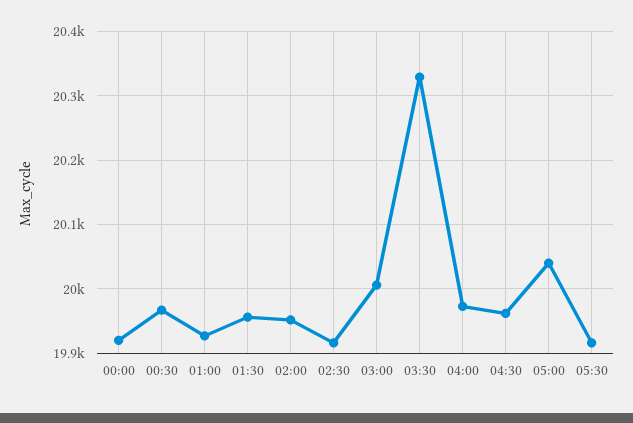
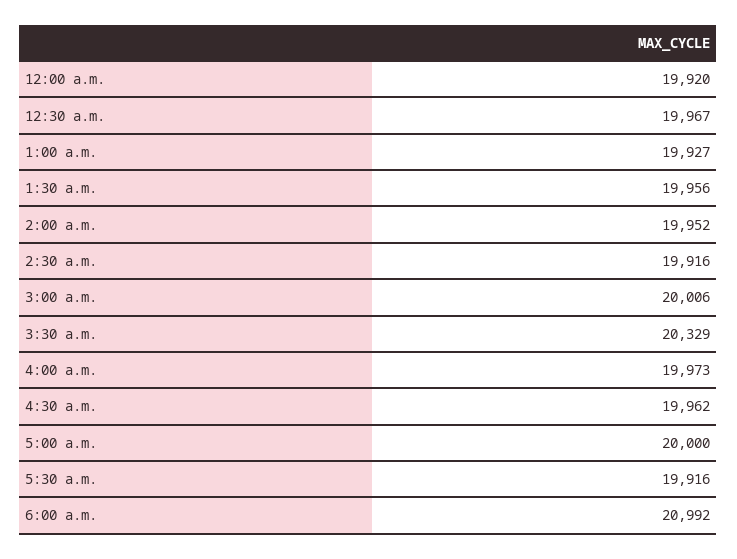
05:00: 20040 -> 20000
6:00 a.m.: none -> 20992

